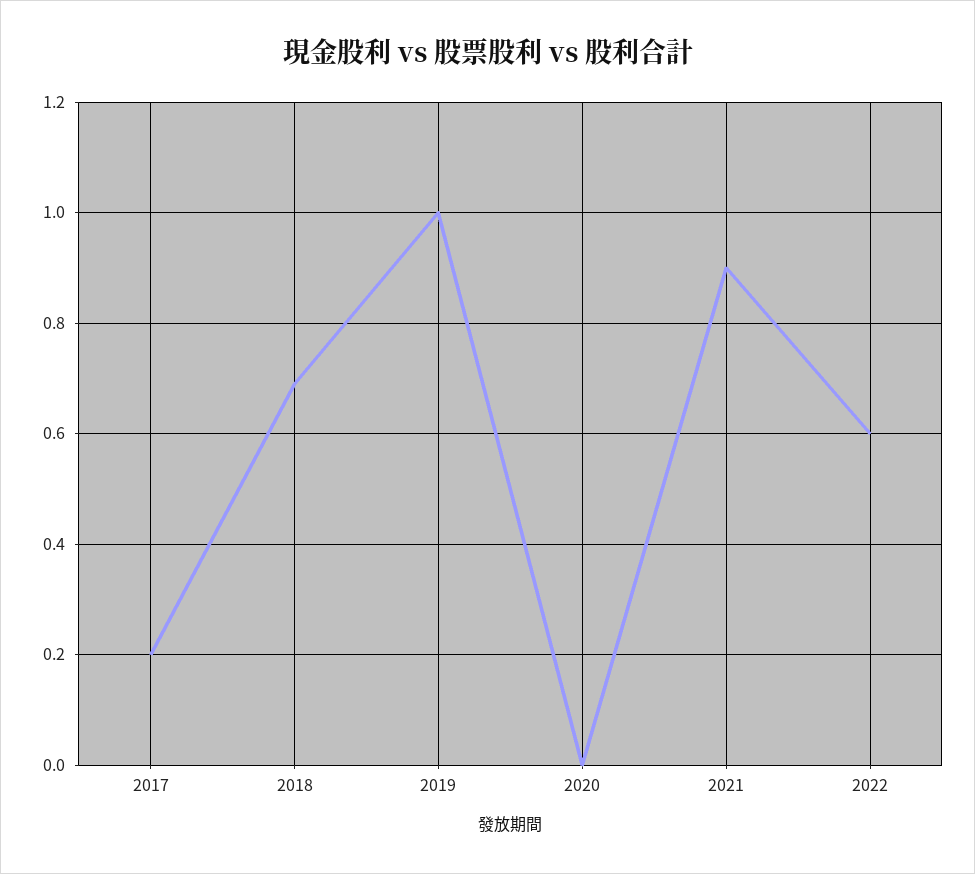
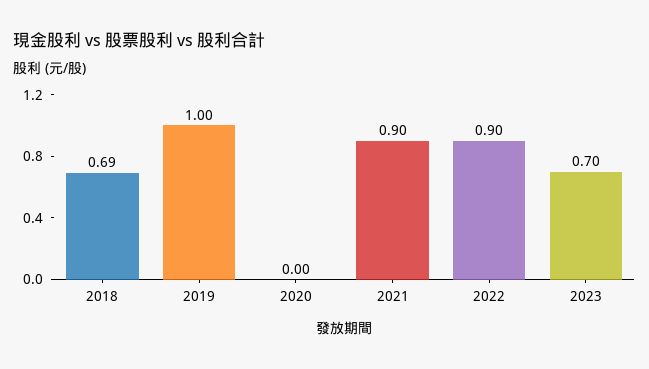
2017: 0.2 -> none
2022: 0.6 -> 0.9
2023: none -> 0.7

